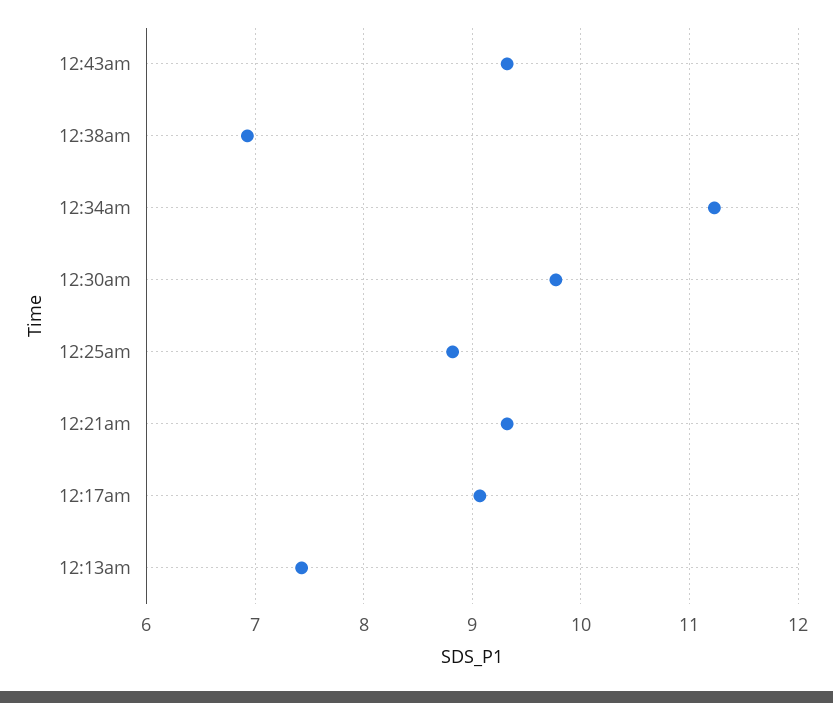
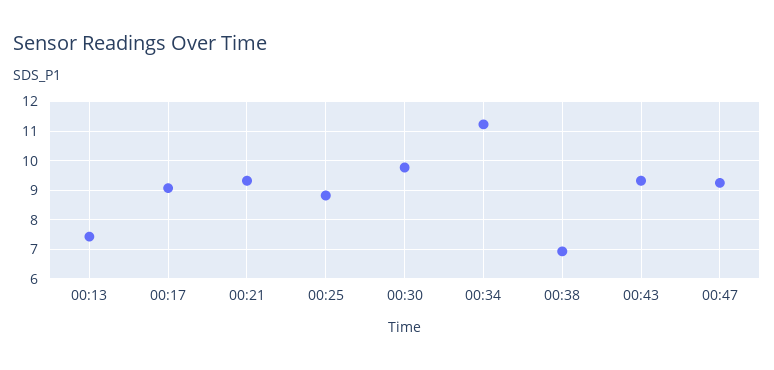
00:47: none -> 9.25

